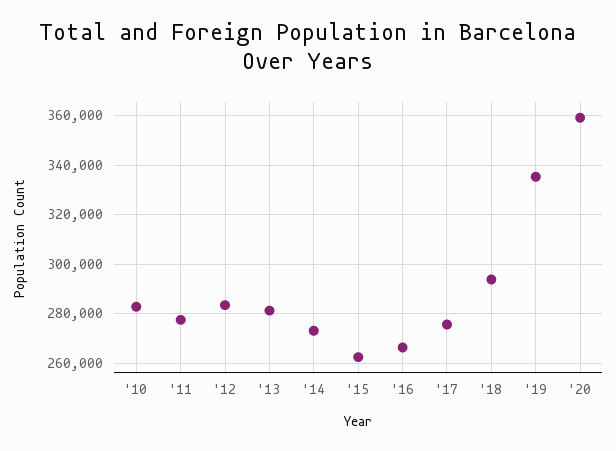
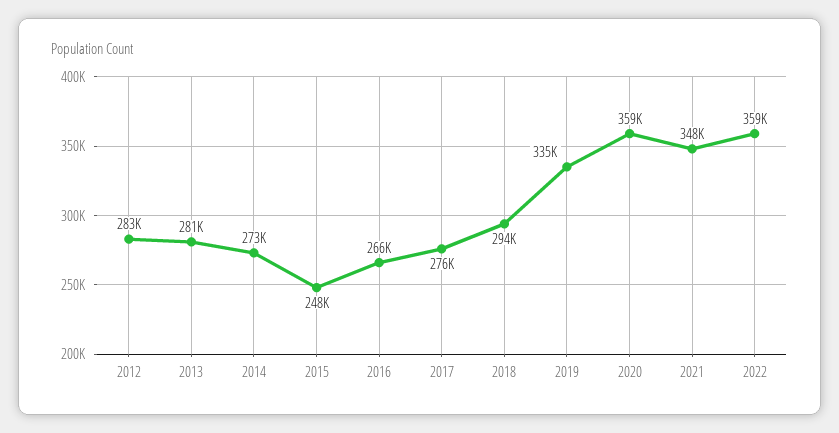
'10: 282500 -> none
'11: 277500 -> none
'15: 262500 -> 248000
2021: none -> 348000
2022: none -> 359000

